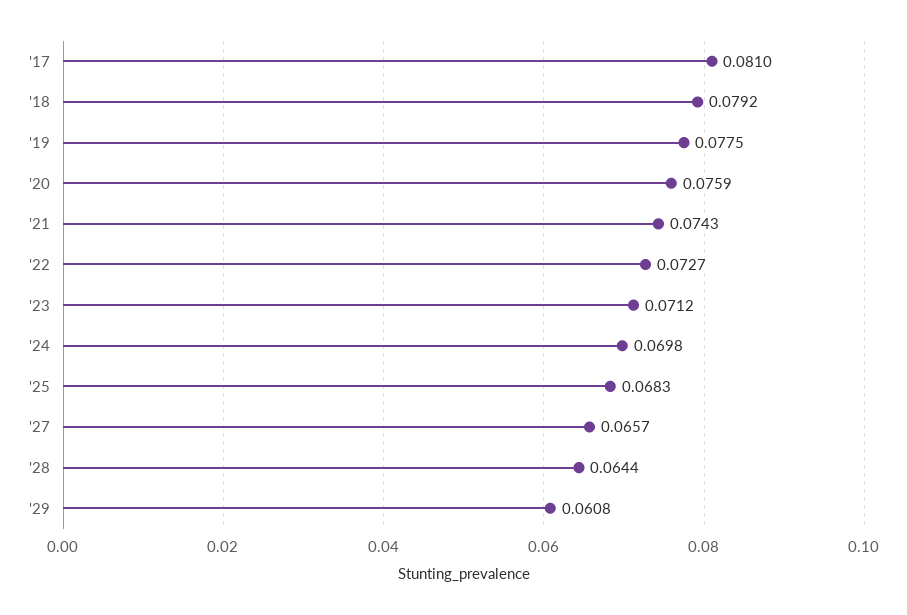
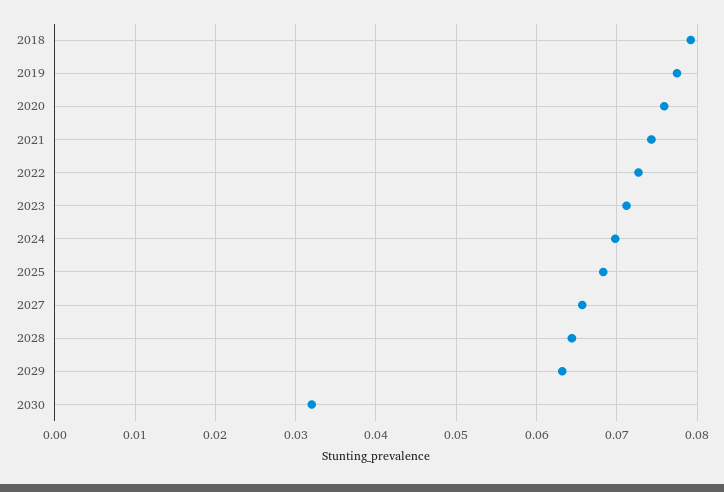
'17: 0.081 -> none
'29: 0.0608 -> 0.063
2030: none -> 0.032

